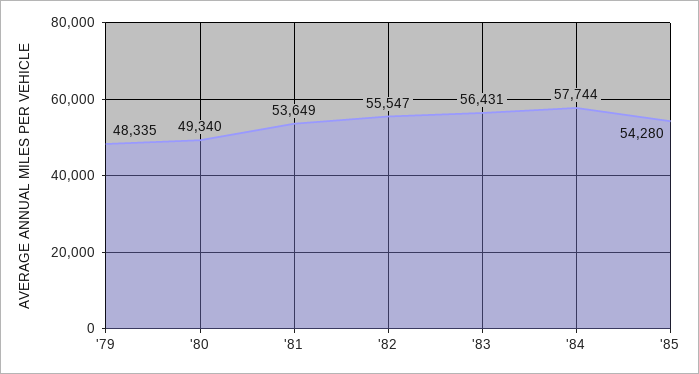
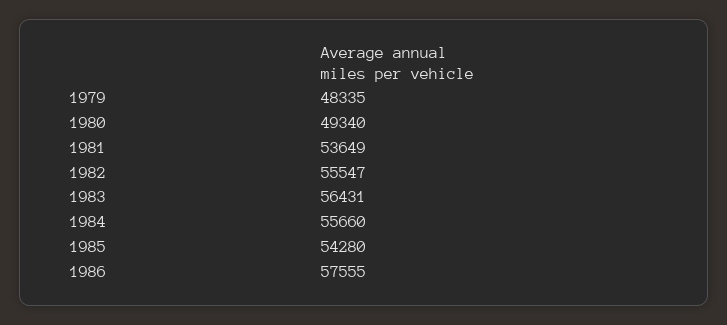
'84: 57744 -> 55660
1986: none -> 57555

